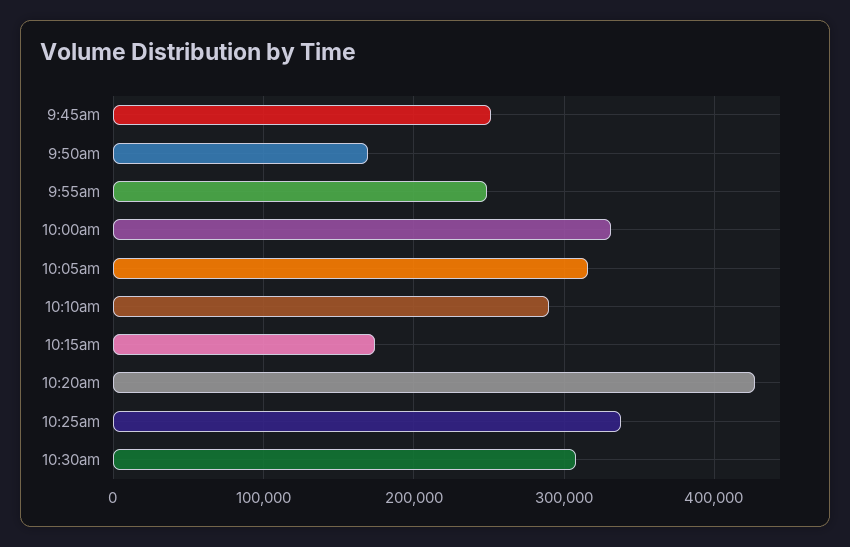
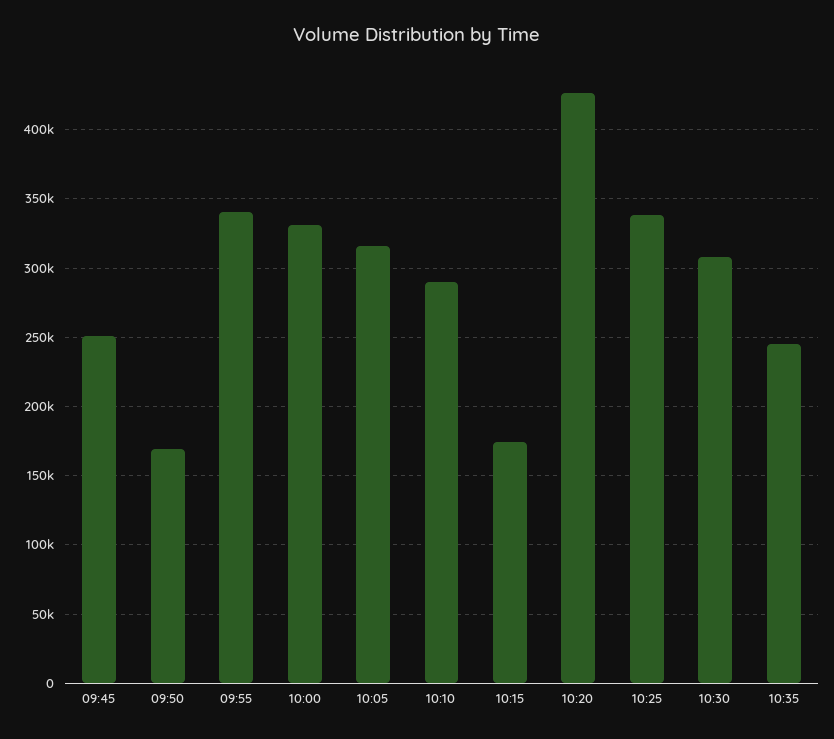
9:55am: 250000 -> 340000
10:35: none -> 245000

